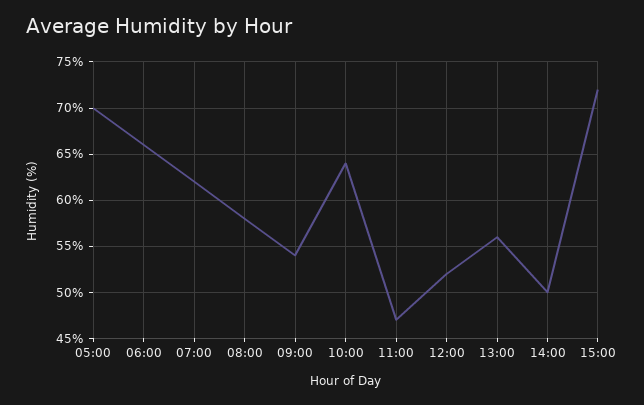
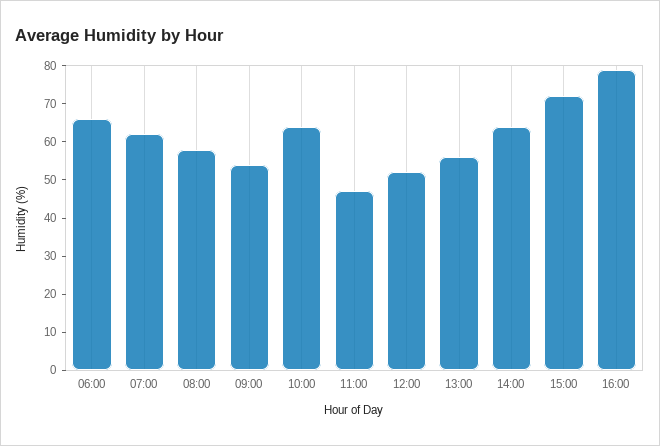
05:00: 70 -> none
14:00: 50 -> 65
16:00: none -> 80

